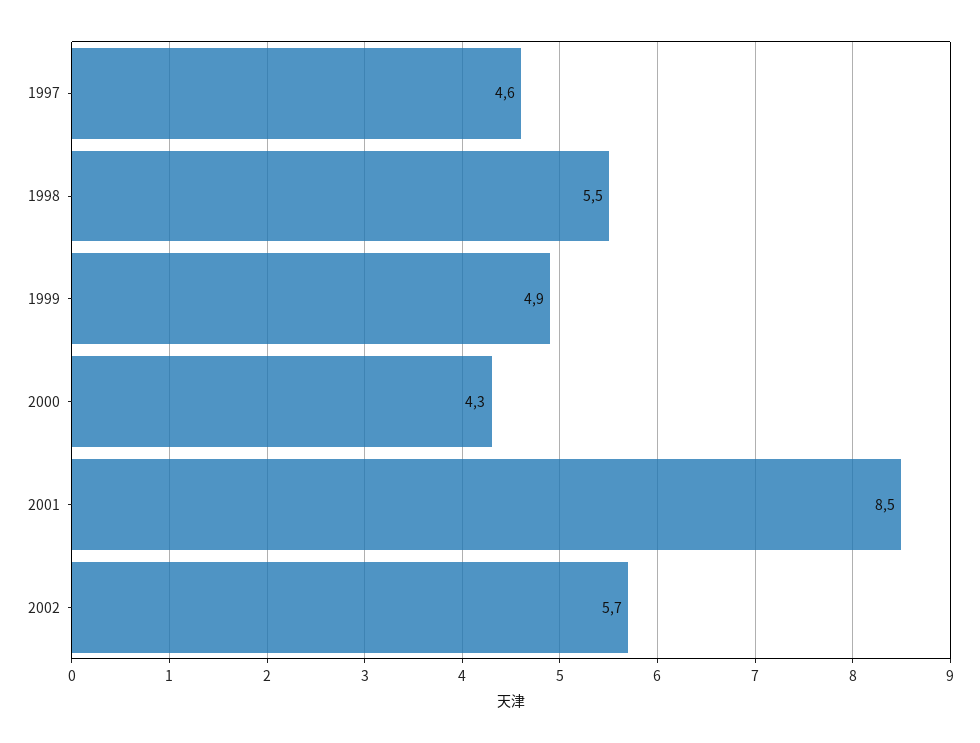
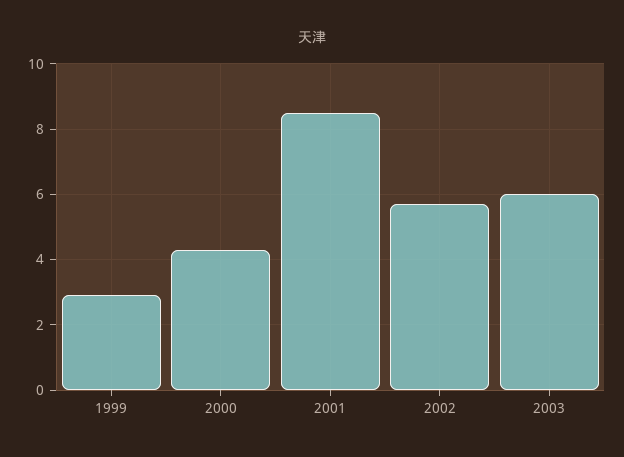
1997: 4.6 -> none
1998: 5.5 -> none
1999: 4.9 -> 3
2003: none -> 6

